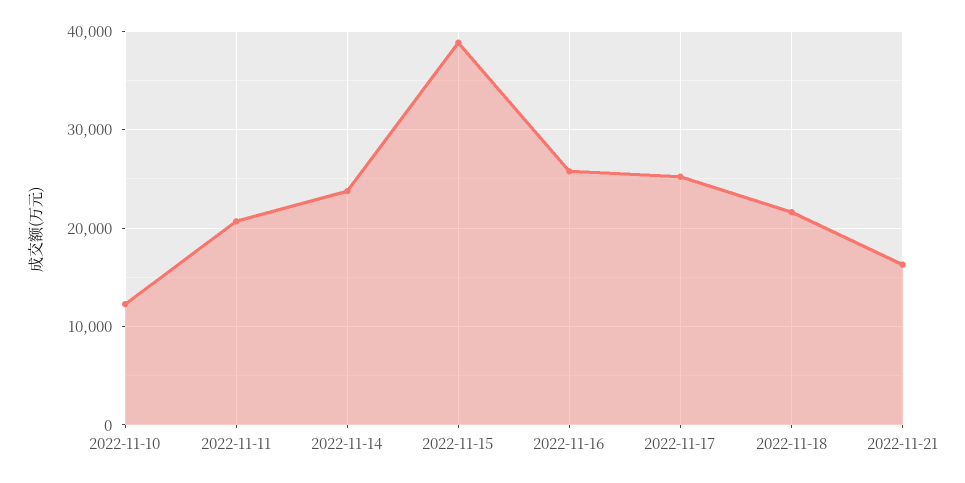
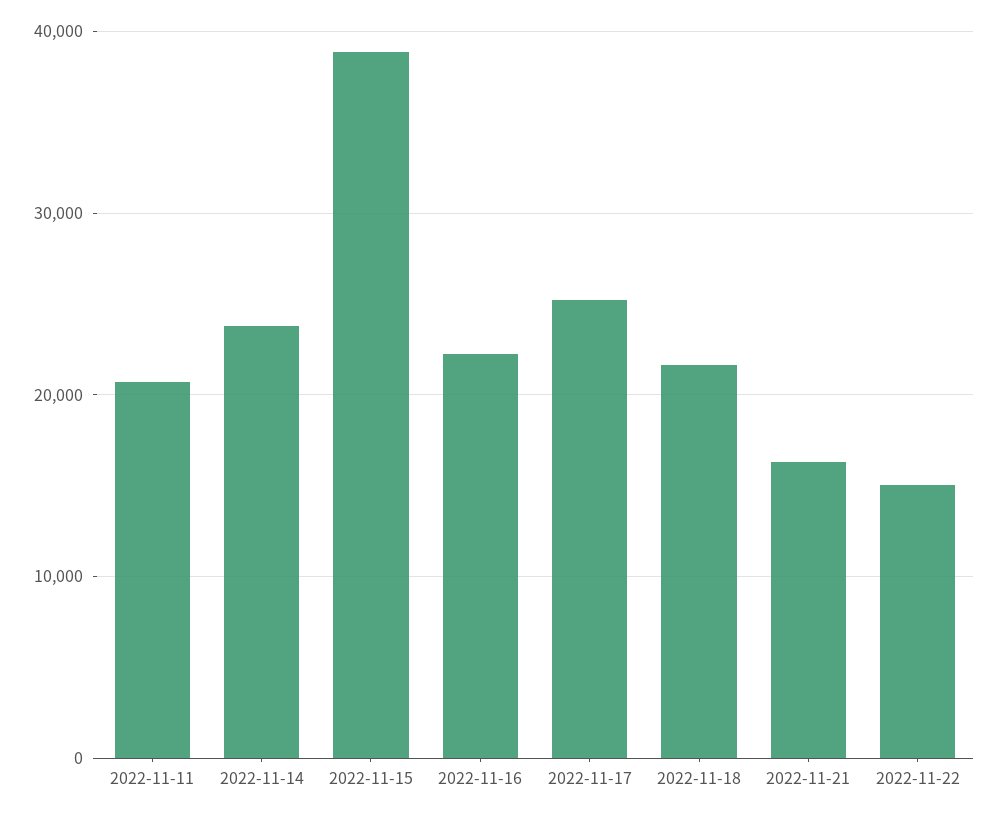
2022-11-10: 12000 -> none
2022-11-16: 26000 -> 22000
2022-11-22: none -> 15000

